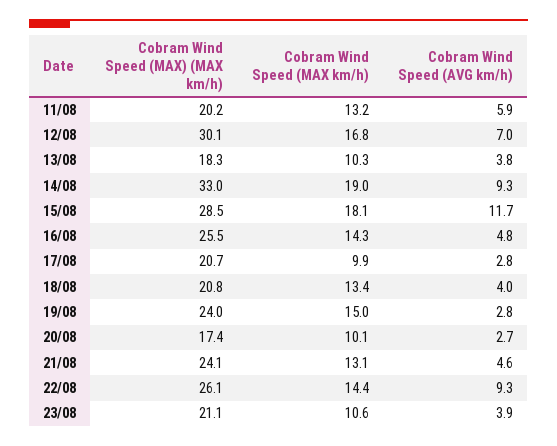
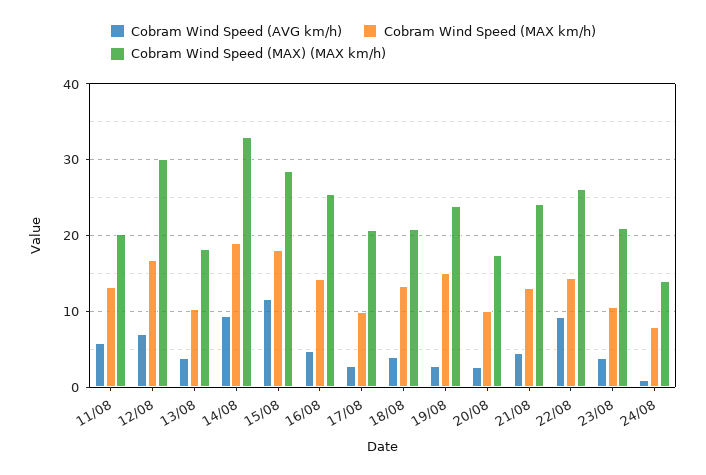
Cobram Wind Speed (AVG km/h), 24/08: none -> 1
Cobram Wind Speed (MAX km/h), 24/08: none -> 8
Cobram Wind Speed (MAX) (MAX km/h), 24/08: none -> 14

